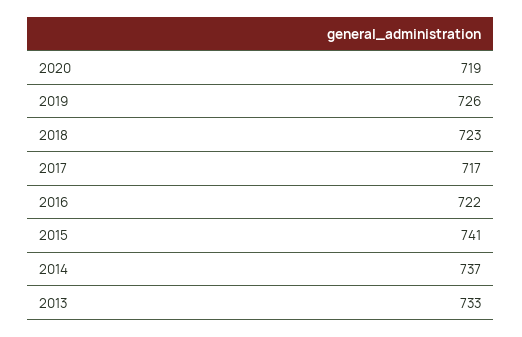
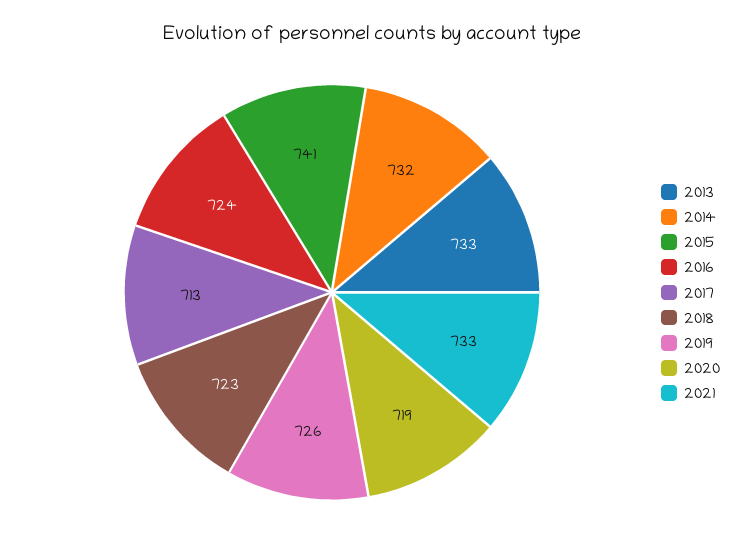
2017: 717 -> 713
2016: 722 -> 724
2014: 737 -> 732
2021: none -> 733

